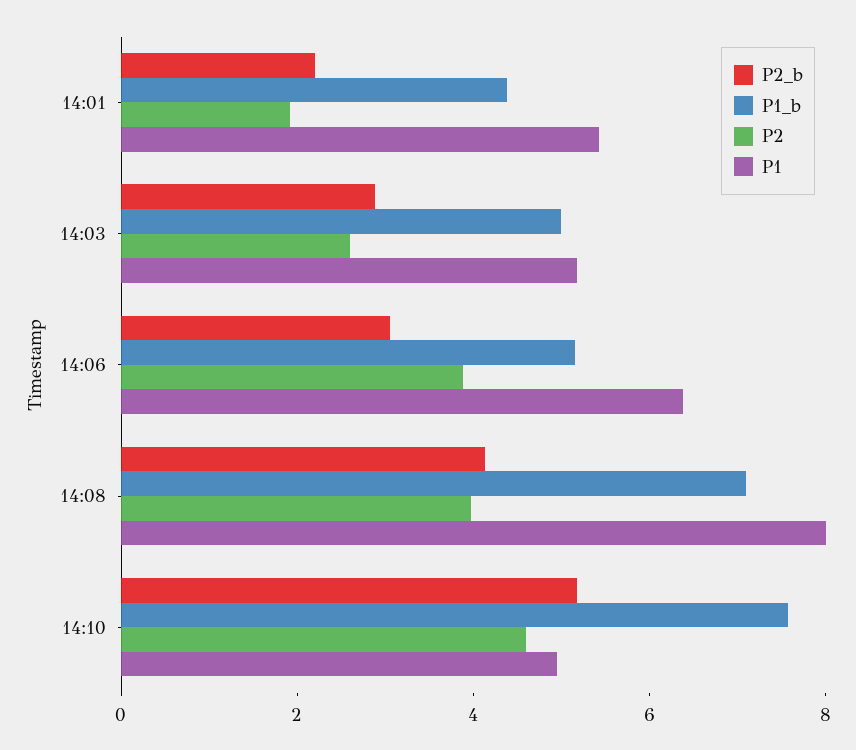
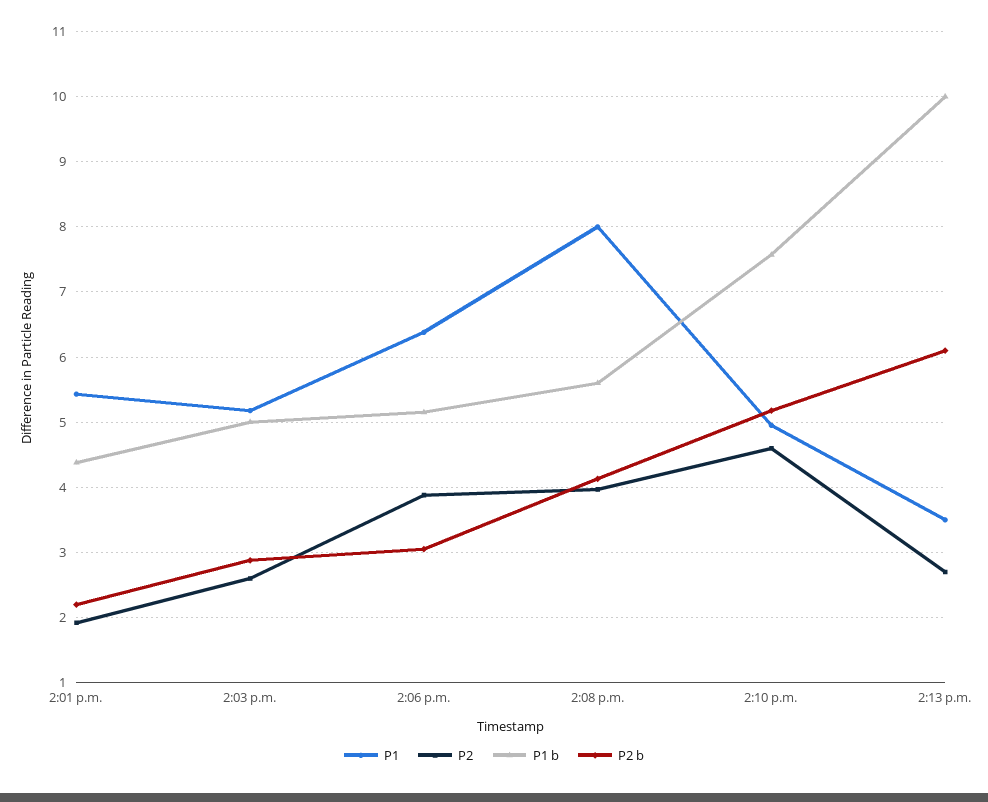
P1_b, 14:08: 7 -> 5.6
P1, 2:13 p.m.: none -> 3.5
P2, 2:13 p.m.: none -> 2.7
P1_b, 2:13 p.m.: none -> 10
P2_b, 2:13 p.m.: none -> 6.1

